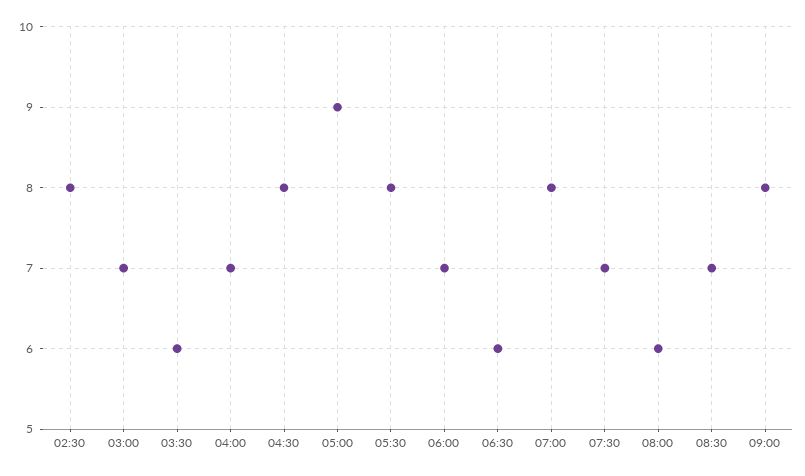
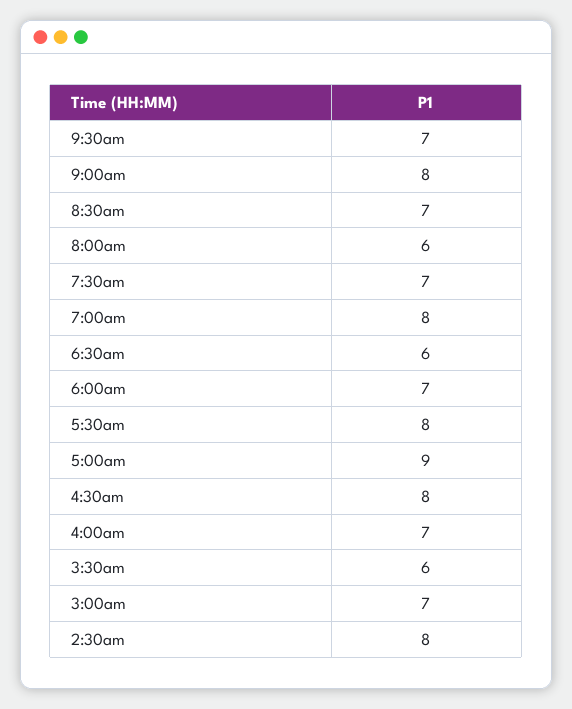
9:30am: none -> 7

